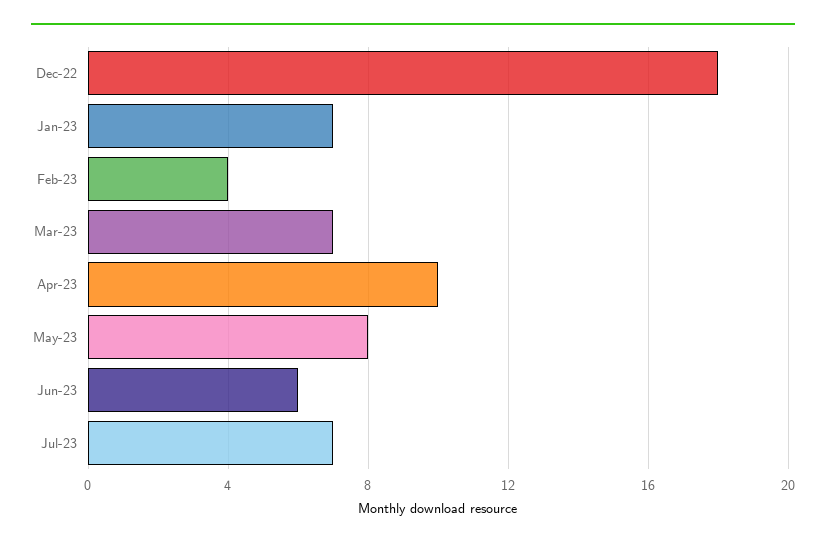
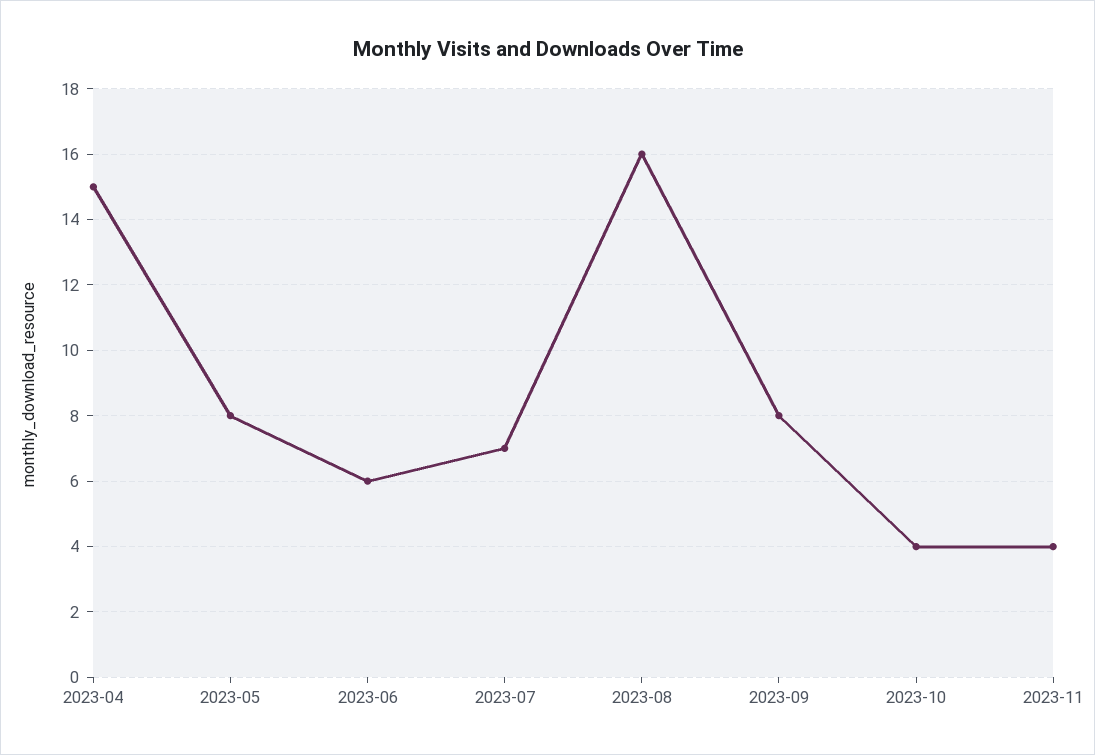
Dec-22: 18 -> none
Jan-23: 7 -> none
Feb-23: 4 -> none
Mar-23: 7 -> none
Apr-23: 10 -> 15
2023-08: none -> 16
2023-09: none -> 8
2023-10: none -> 4
2023-11: none -> 4

